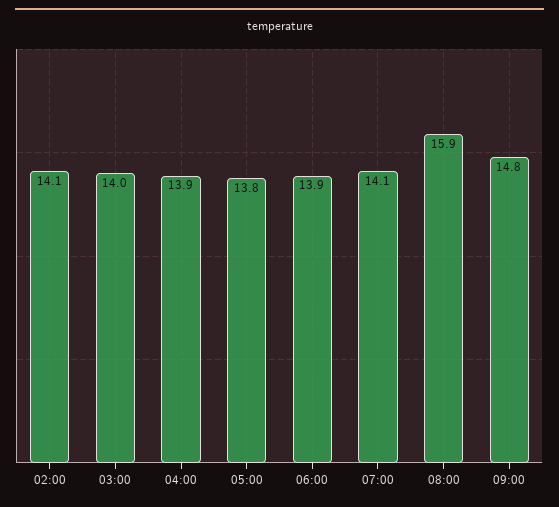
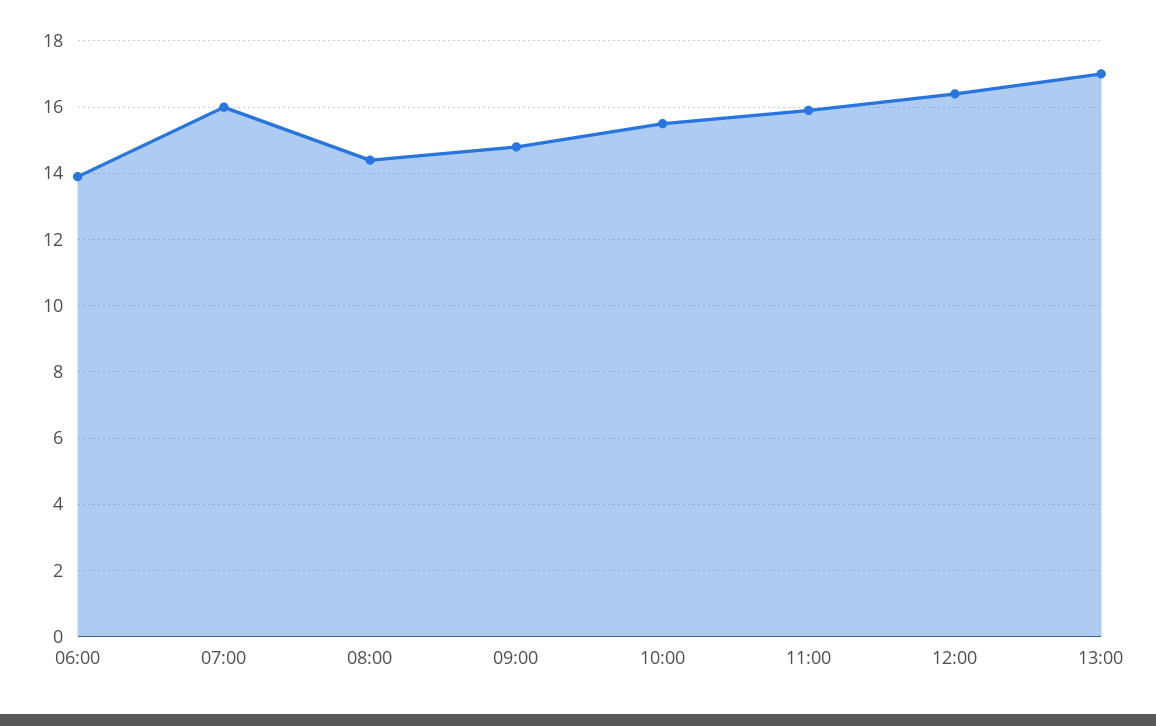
02:00: 14.1 -> none
03:00: 14 -> none
04:00: 13.9 -> none
05:00: 13.8 -> none
07:00: 14.1 -> 16
08:00: 15.9 -> 14.5
10:00: none -> 15.5
11:00: none -> 16
12:00: none -> 16.5
13:00: none -> 17

